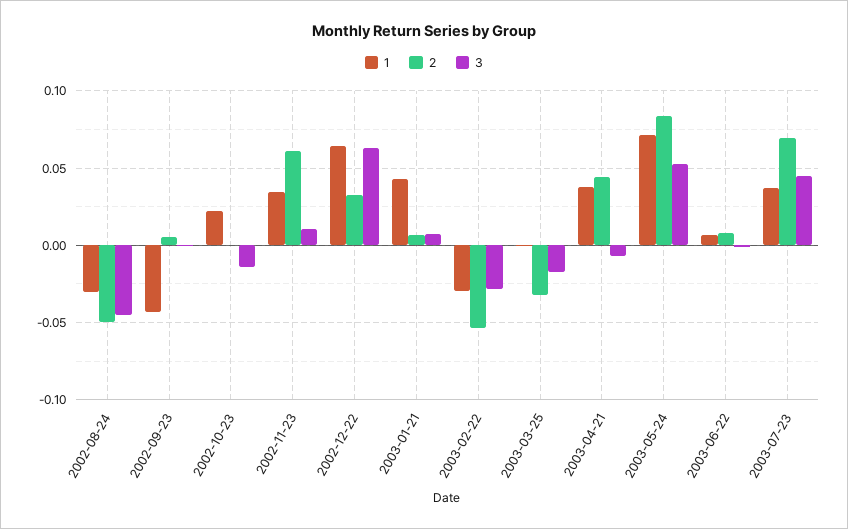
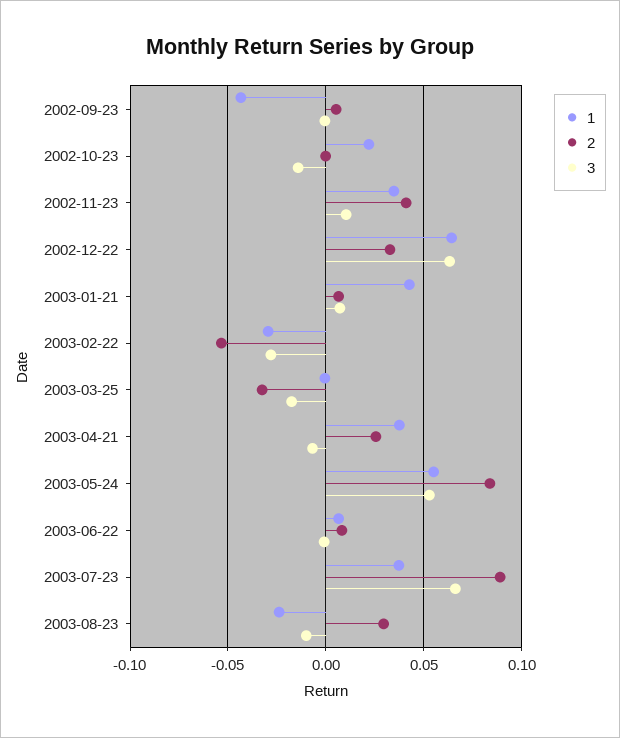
1, 2002-08-24: -0.03 -> none
2, 2002-08-24: -0.05 -> none
3, 2002-08-24: -0.045 -> none
2, 2002-11-23: 0.06 -> 0.04
2, 2003-04-21: 0.045 -> 0.025
1, 2003-05-24: 0.07 -> 0.055
2, 2003-07-23: 0.07 -> 0.09
3, 2003-07-23: 0.045 -> 0.065
1, 2003-08-23: none -> -0.025
2, 2003-08-23: none -> 0.03
3, 2003-08-23: none -> -0.01

